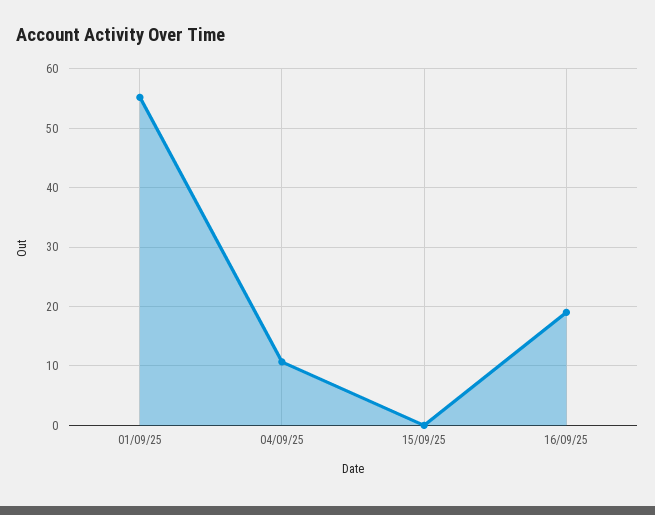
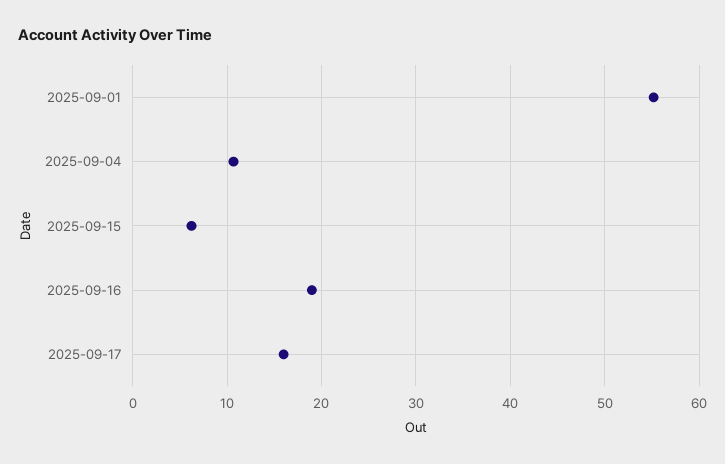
15/09/25: 0 -> 6
2025-09-17: none -> 16

